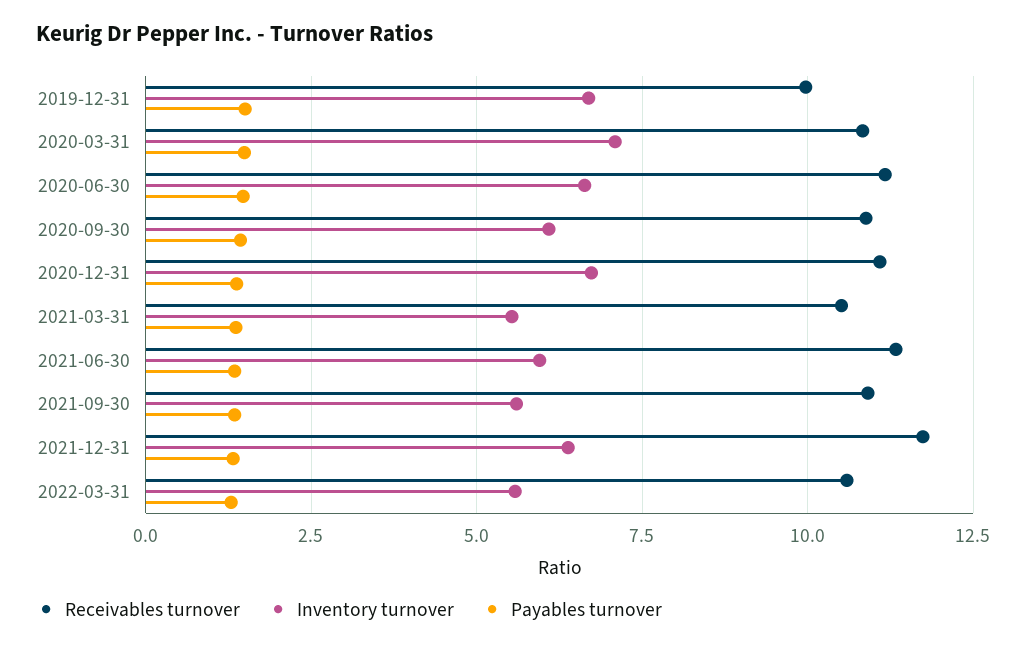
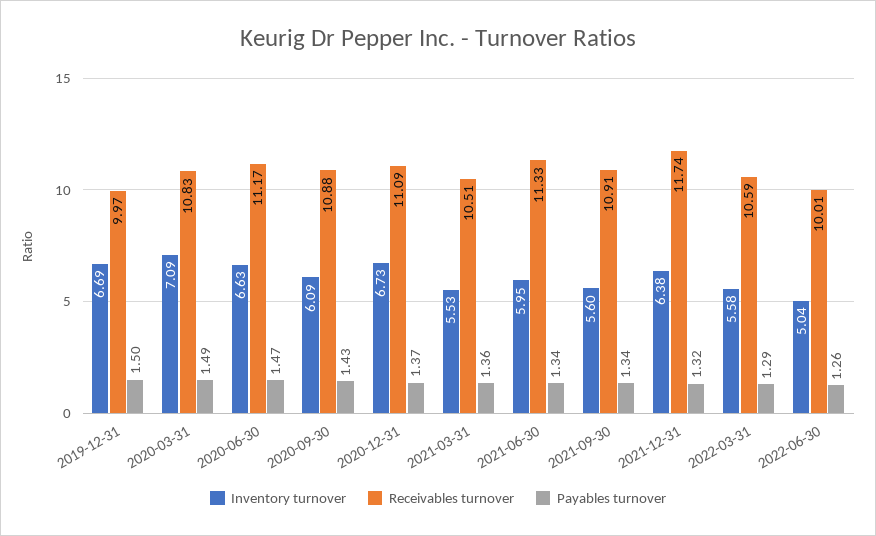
Inventory turnover, 2022-06-30: none -> 5.04
Receivables turnover, 2022-06-30: none -> 10.01
Payables turnover, 2022-06-30: none -> 1.26

